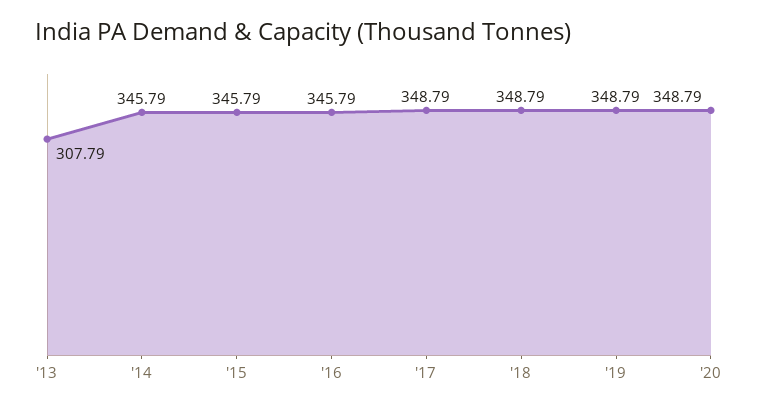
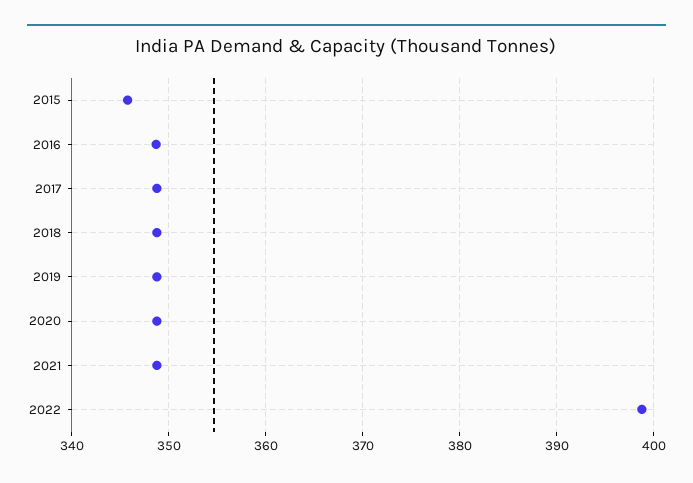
'13: 307.79 -> none
'14: 345.79 -> none
'16: 345.79 -> 349
2021: none -> 349
2022: none -> 399

